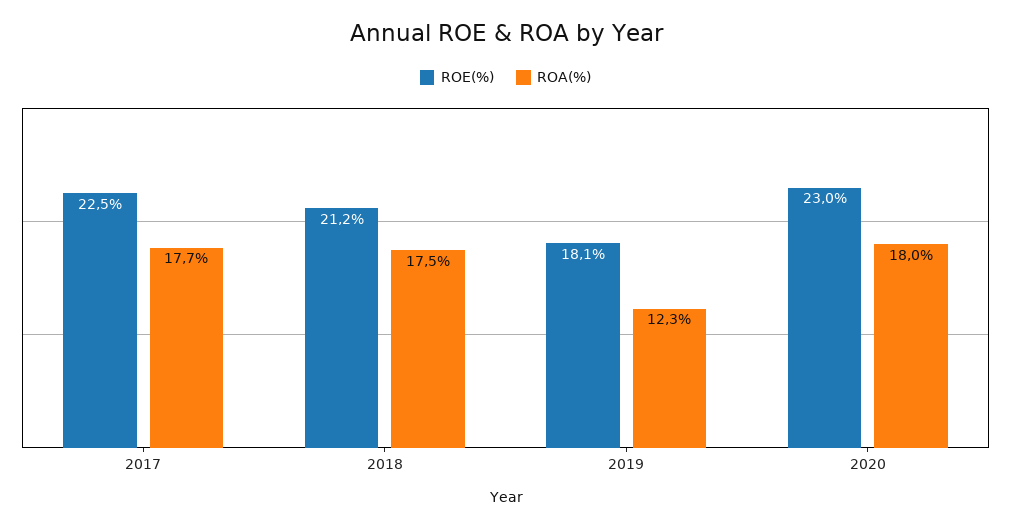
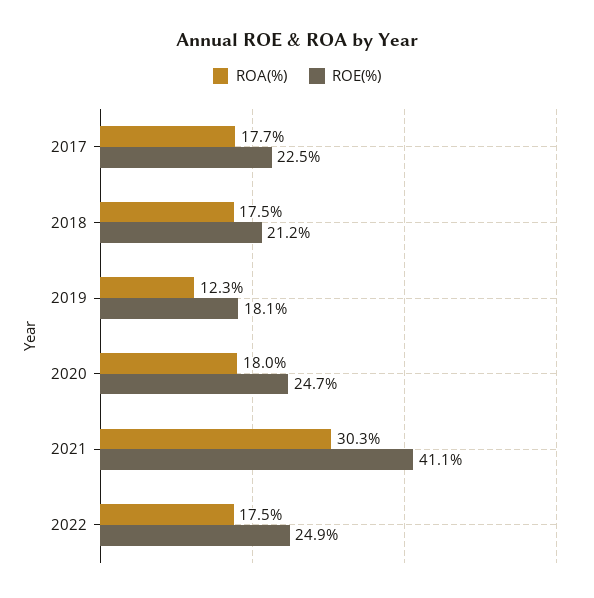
ROE(%), 2020: 23 -> 24.7
ROA(%), 2021: none -> 30.3
ROE(%), 2021: none -> 41.1
ROA(%), 2022: none -> 17.5
ROE(%), 2022: none -> 24.9

